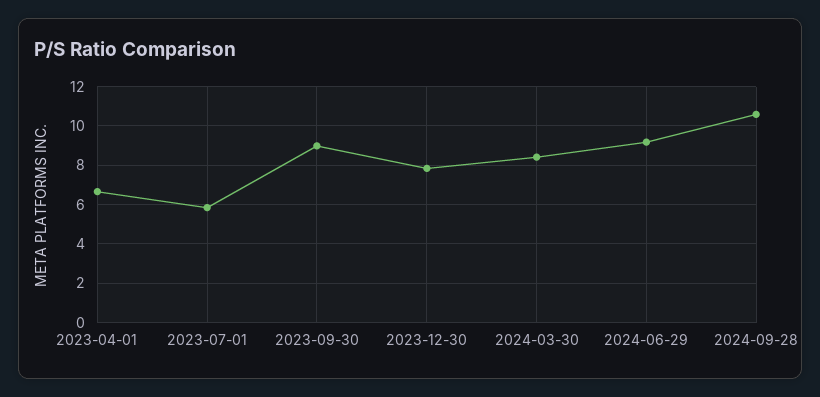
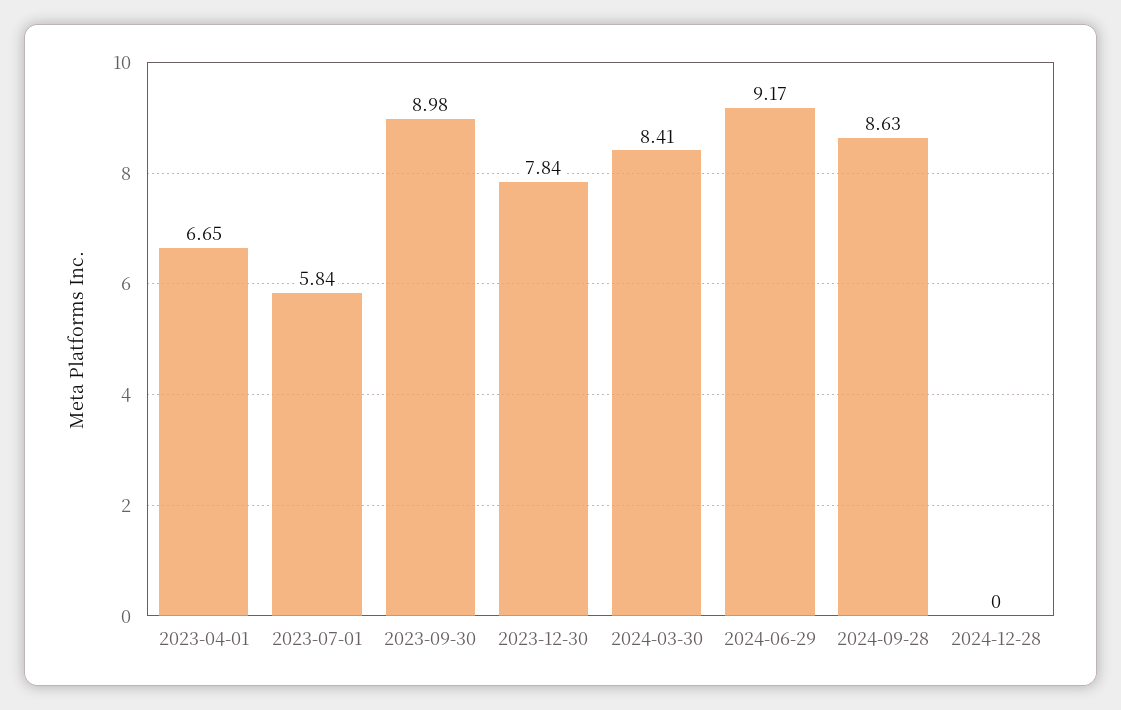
2024-09-28: 10.5 -> 8.63
2024-12-28: none -> 0

